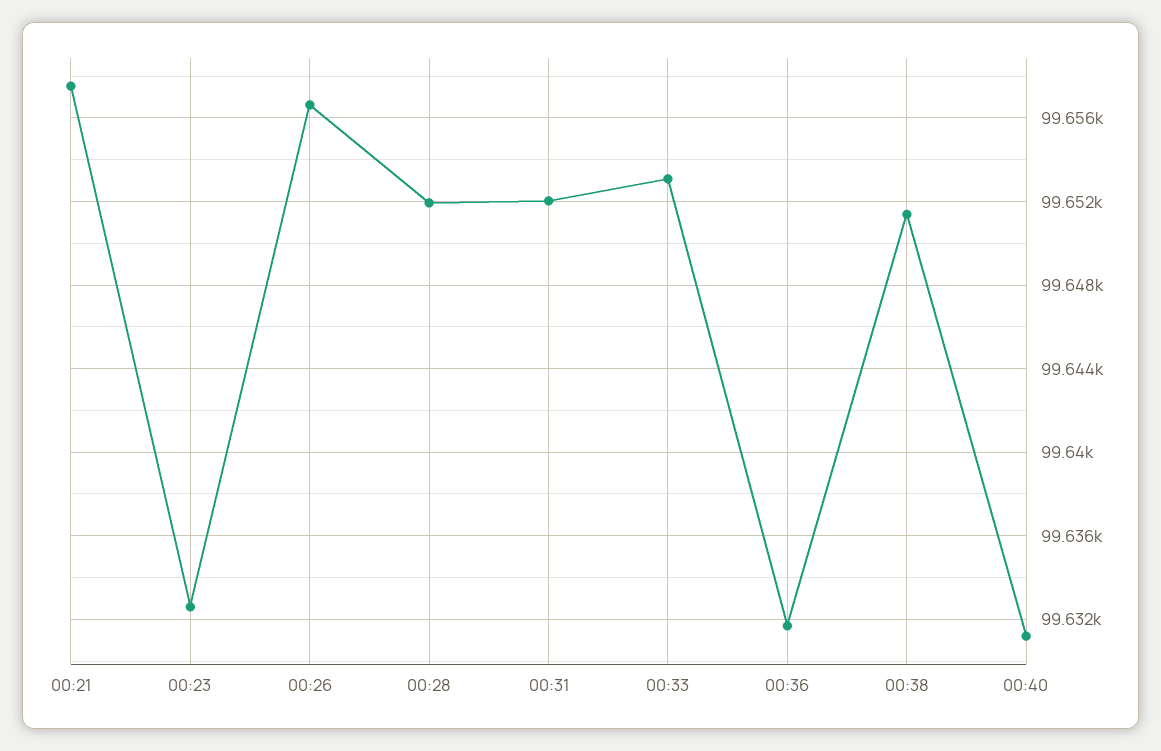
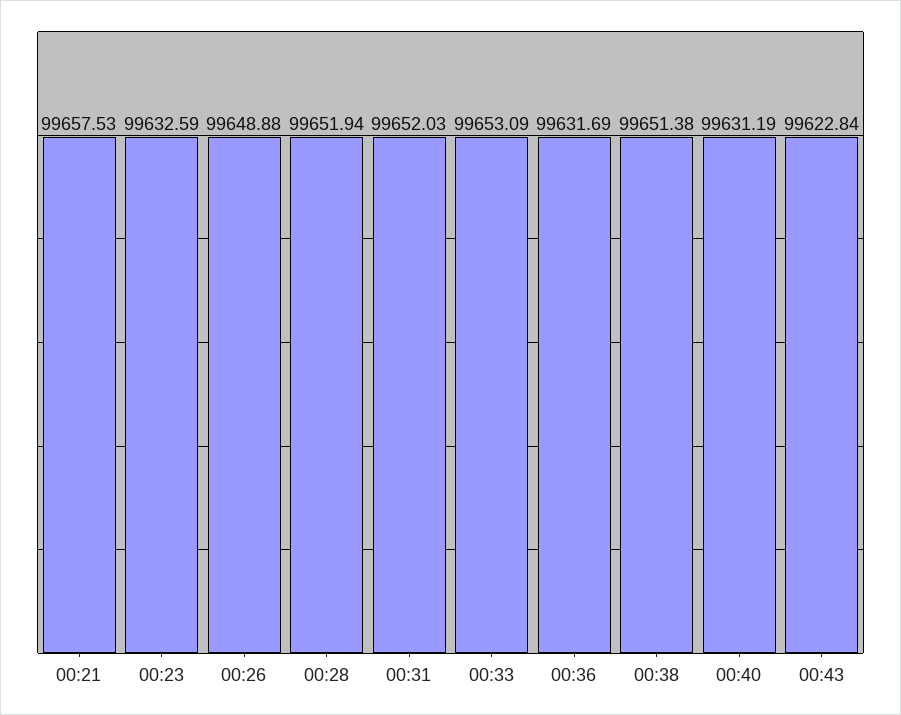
00:26: 99656.5 -> 99648.88
00:43: none -> 99622.84

